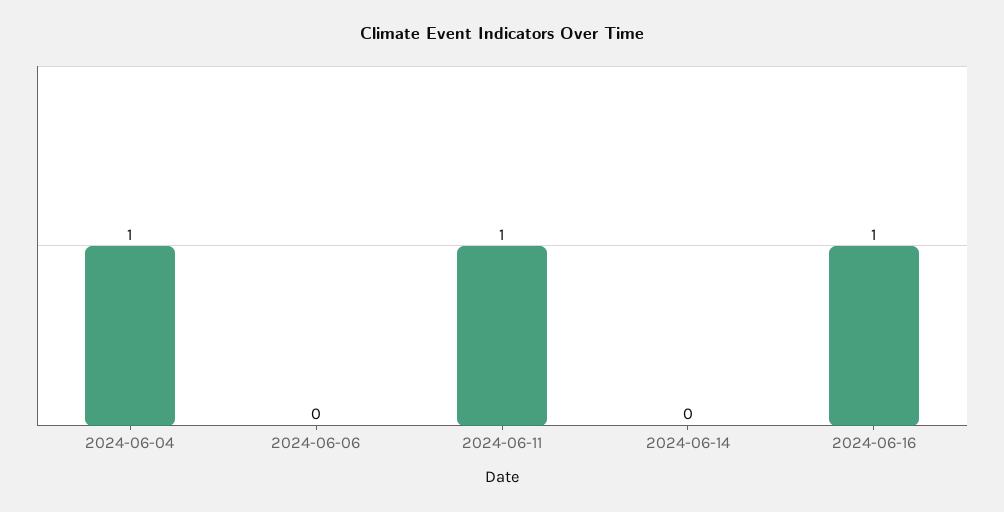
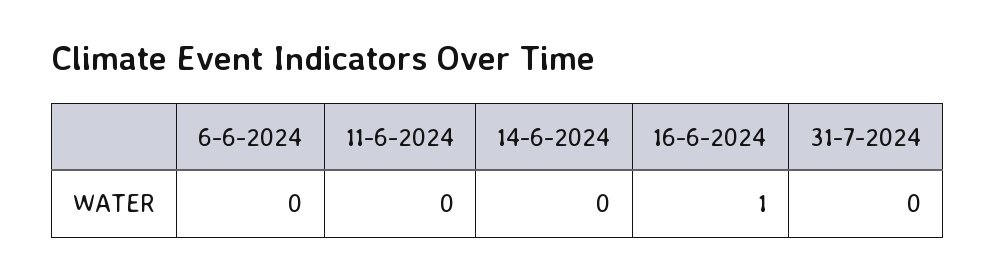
2024-06-04: 1 -> none
2024-06-11: 1 -> 0
31-7-2024: none -> 0

